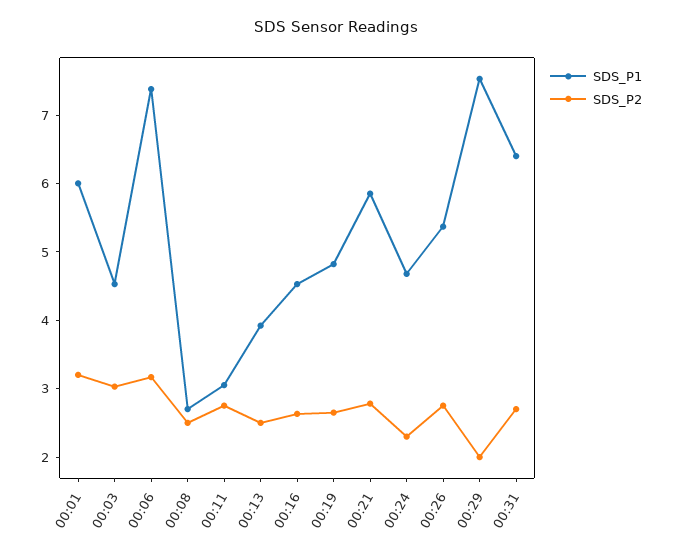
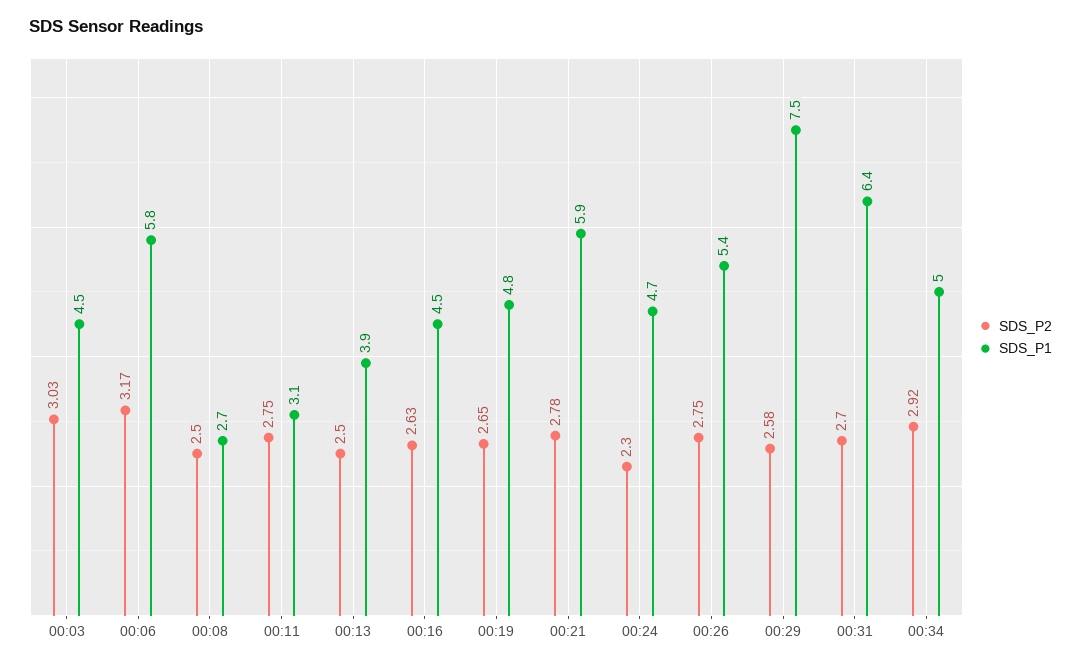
SDS_P1, 00:01: 6 -> none
SDS_P2, 00:01: 3.2 -> none
SDS_P1, 00:06: 7.4 -> 5.8
SDS_P2, 00:29: 2 -> 2.58
SDS_P2, 00:34: none -> 2.92
SDS_P1, 00:34: none -> 5

